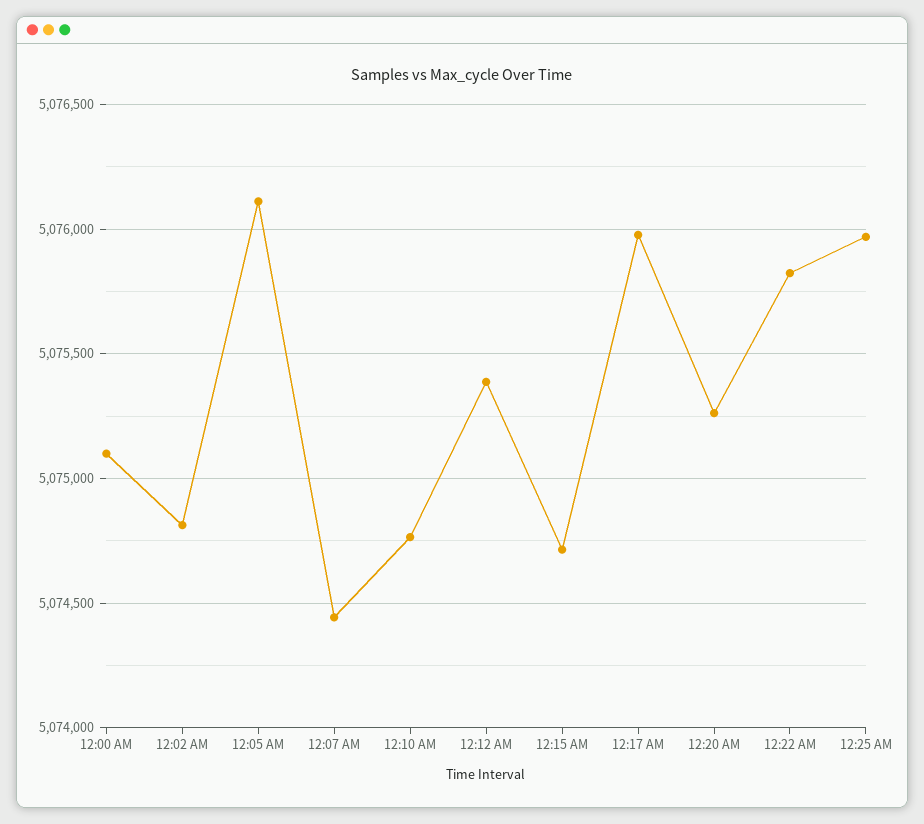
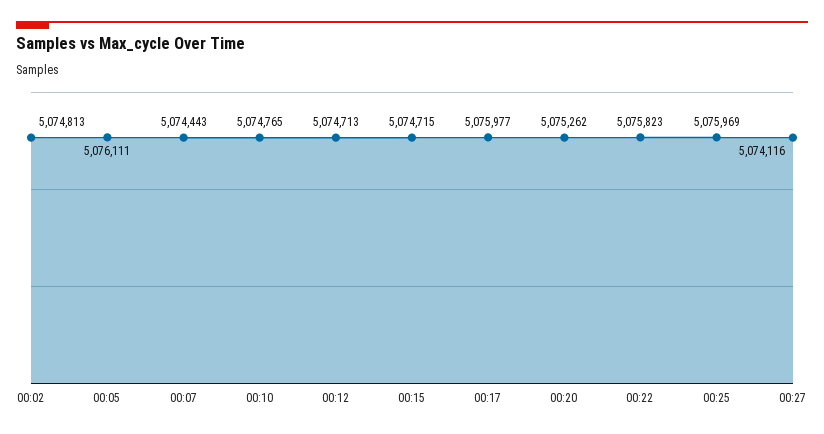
12:00 AM: 5075100 -> none
12:12 AM: 5075400 -> 5074713
00:27: none -> 5074116

